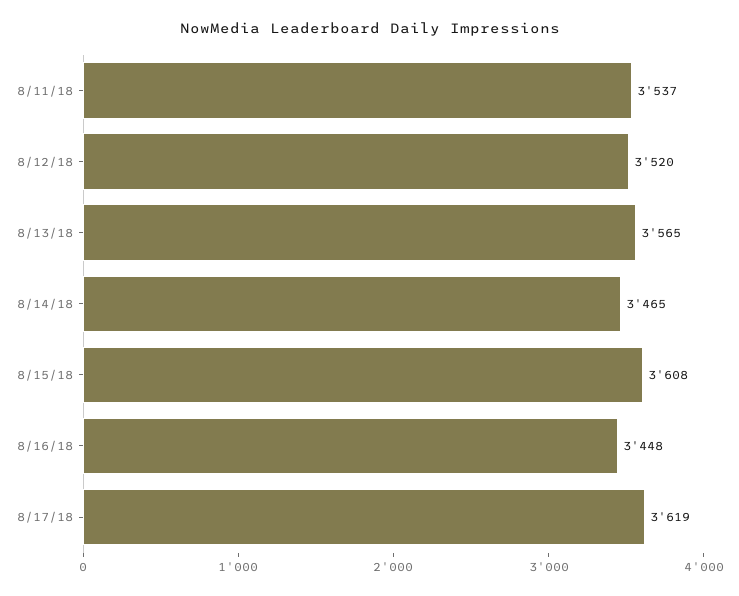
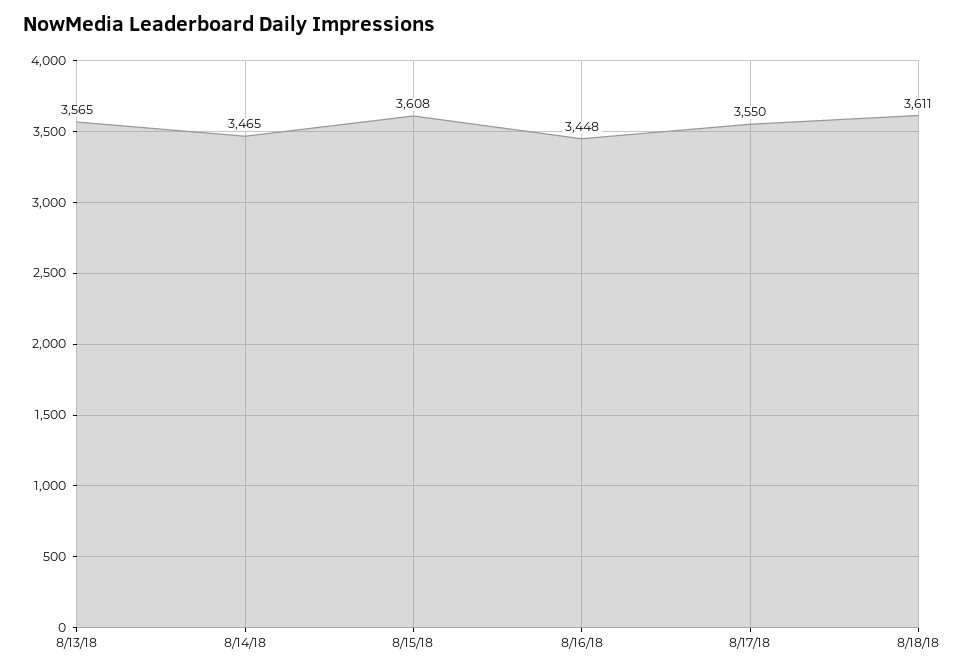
8/11/18: 3537 -> none
8/12/18: 3520 -> none
8/17/18: 3619 -> 3550
8/18/18: none -> 3611

